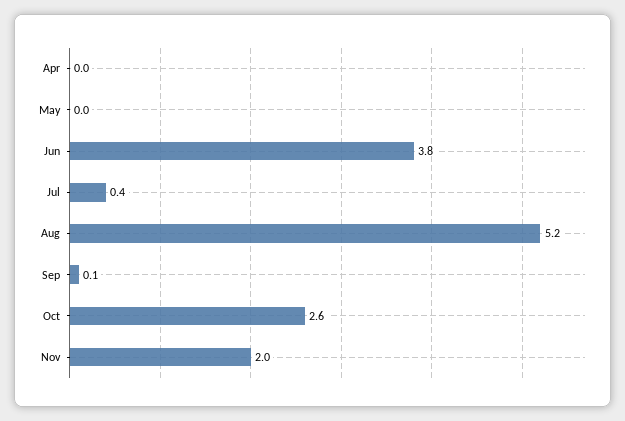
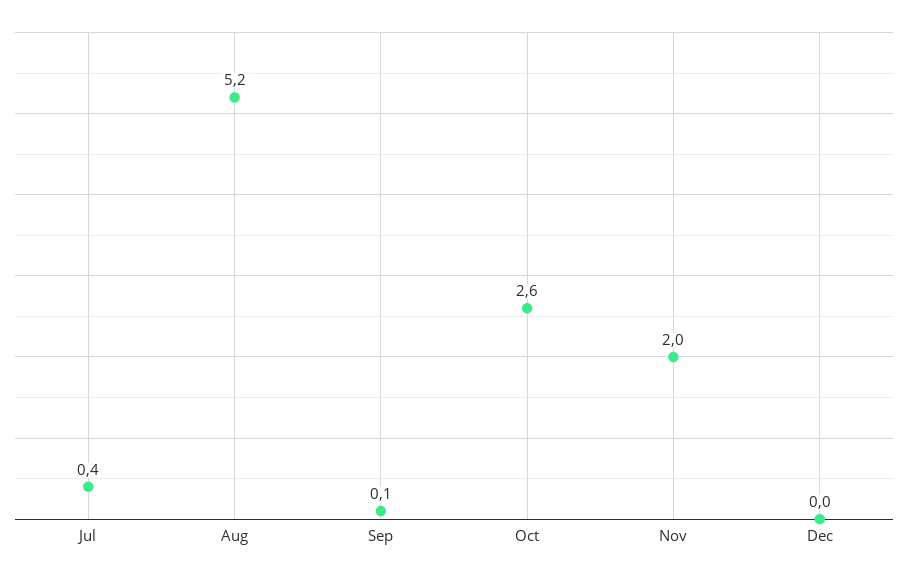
Apr: 0 -> none
May: 0 -> none
Jun: 3.8 -> none
Dec: none -> 0

